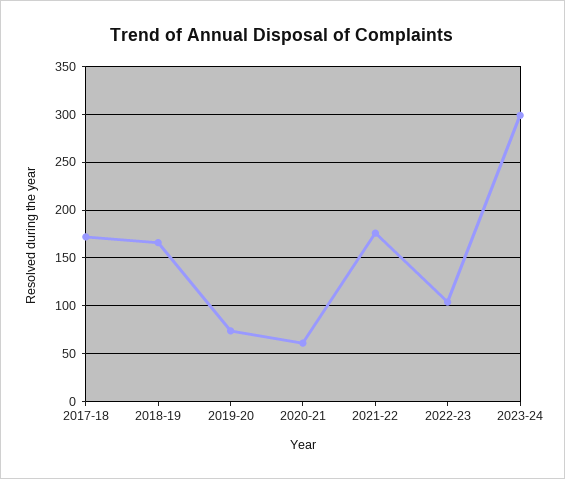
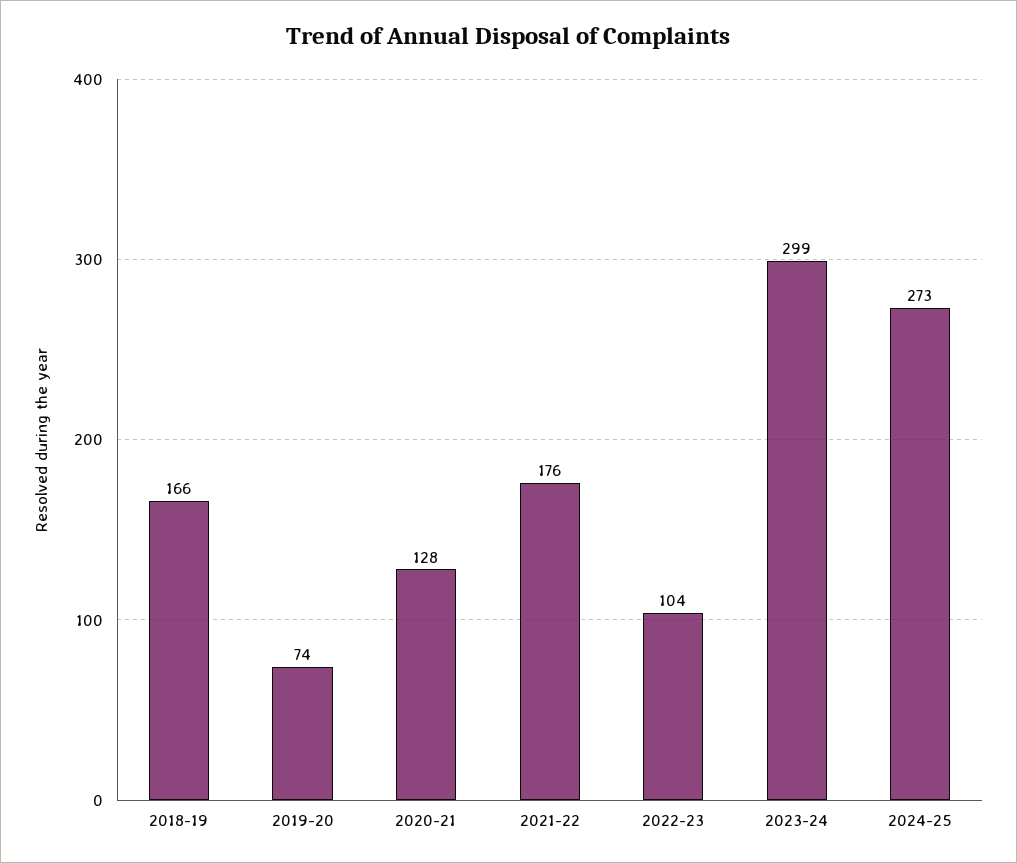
2017-18: 170 -> none
2020-21: 60 -> 128
2024-25: none -> 273

